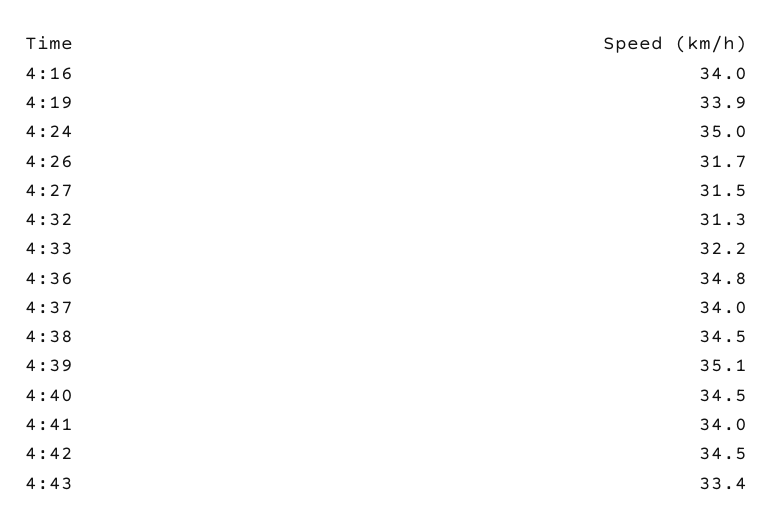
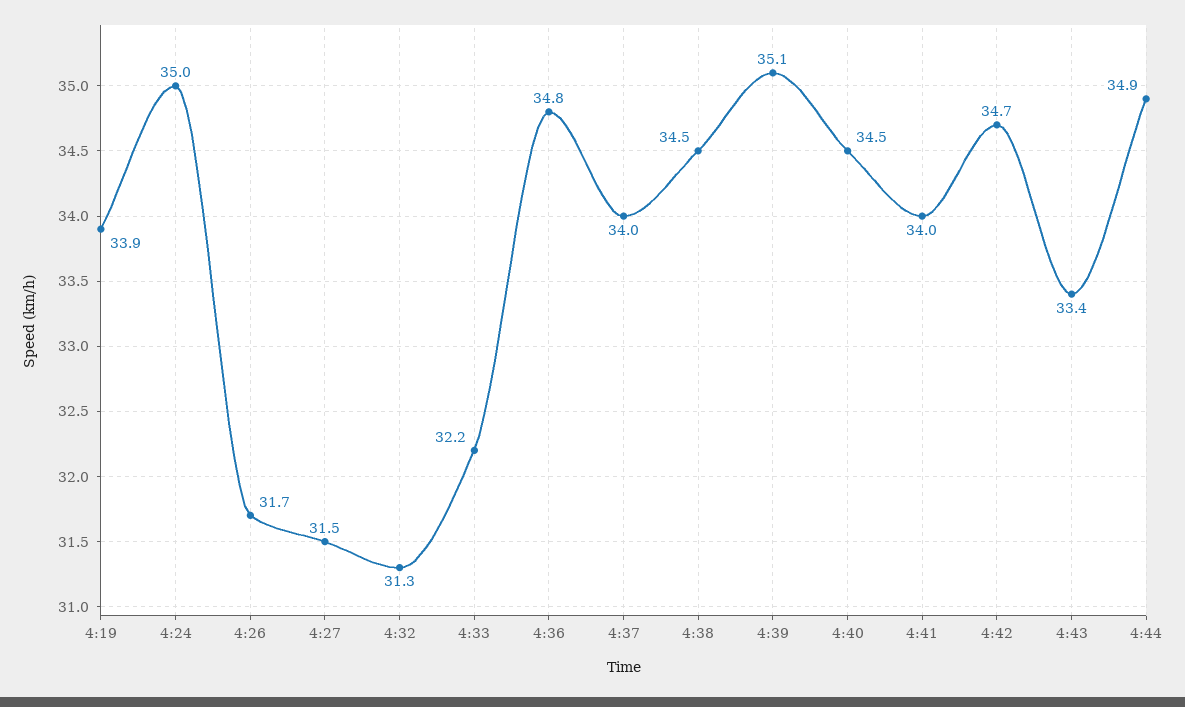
4:16: 34 -> none
4:42: 34.5 -> 34.7
4:44: none -> 34.9

